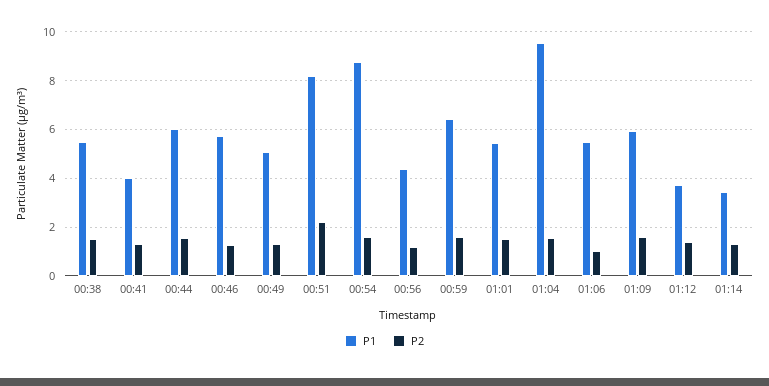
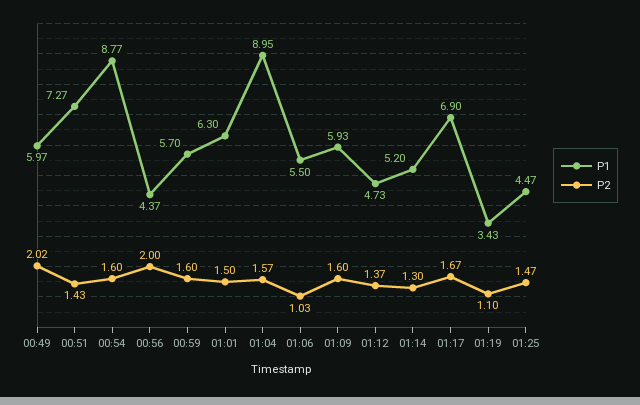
P1, 00:38: 5.5 -> none
P2, 00:38: 1.5 -> none
P1, 00:41: 4 -> none
P2, 00:41: 1.25 -> none
P1, 00:44: 6 -> none
P2, 00:44: 1.5 -> none
P1, 00:46: 5.75 -> none
P2, 00:46: 1.25 -> none
P1, 00:49: 5 -> 5.97
P2, 00:49: 1.25 -> 2.02
P1, 00:51: 8.25 -> 7.27
P2, 00:51: 2.25 -> 1.43
P2, 00:56: 1.25 -> 2
P1, 00:59: 6.5 -> 5.7
P1, 01:01: 5.5 -> 6.3
P1, 01:04: 9.5 -> 8.95
P1, 01:12: 3.75 -> 4.73
P1, 01:14: 3.5 -> 5.2
P1, 01:17: none -> 6.9
P2, 01:17: none -> 1.67
P1, 01:19: none -> 3.43
P2, 01:19: none -> 1.1
P1, 01:25: none -> 4.47
P2, 01:25: none -> 1.47

